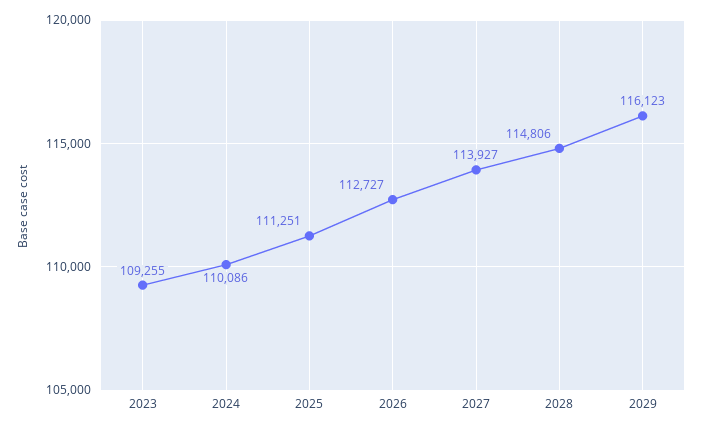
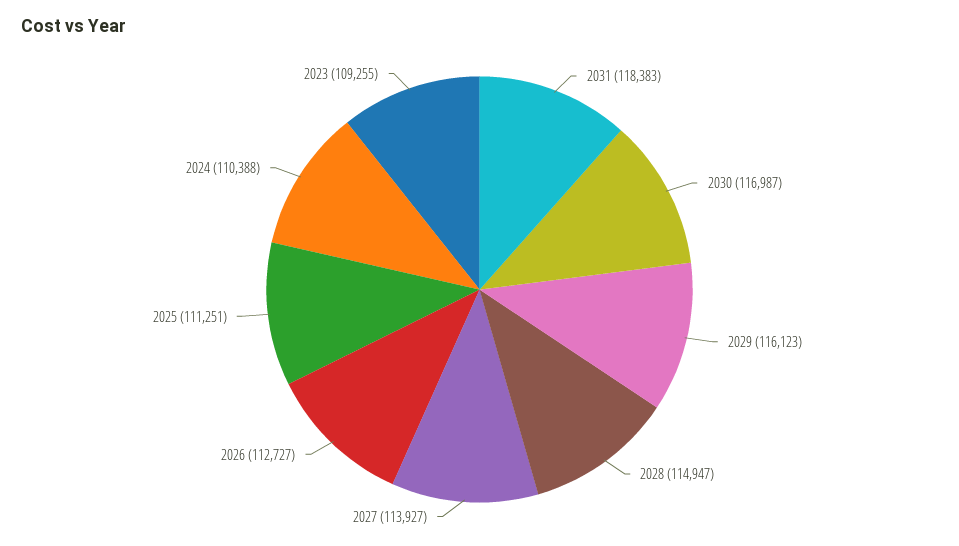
2024: 110086 -> 110388
2028: 114806 -> 114947
2031: none -> 118383
2030: none -> 116987

